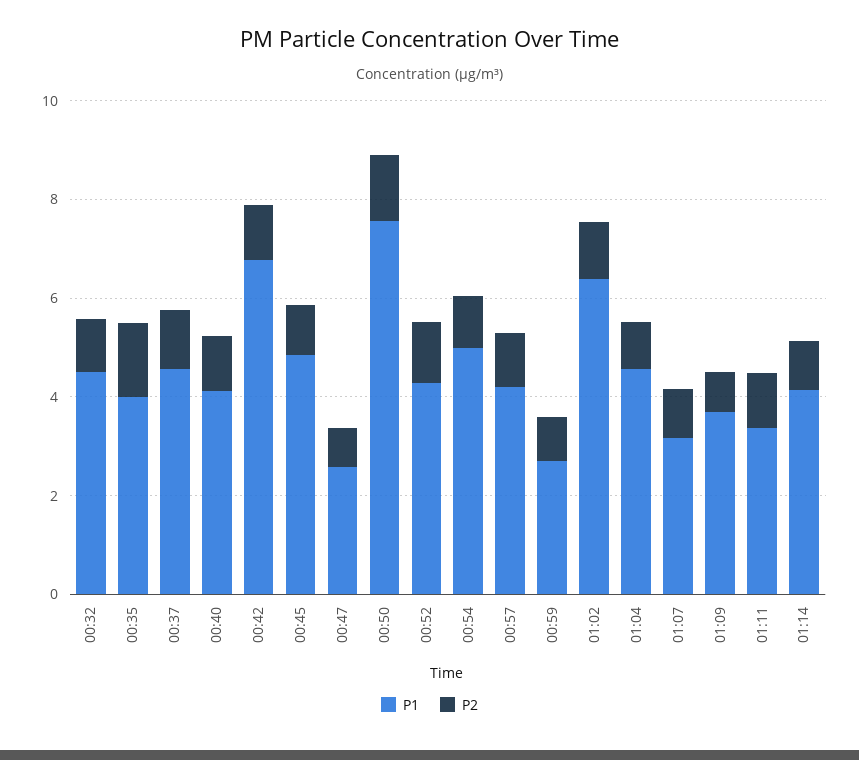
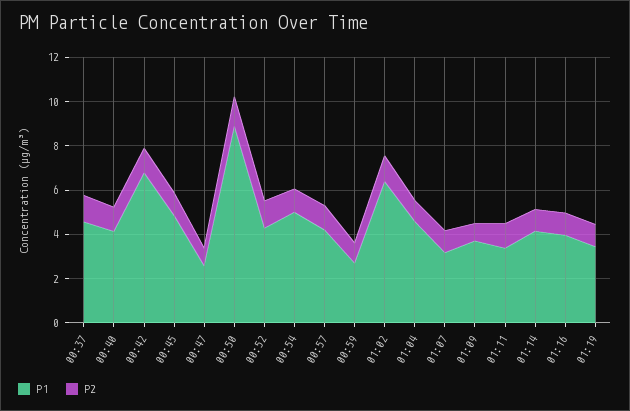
P1, 00:32: 4.5 -> none
P2, 00:32: 1 -> none
P1, 00:35: 4 -> none
P2, 00:35: 1.5 -> none
P1, 00:50: 7.5 -> 9
P1, 01:16: none -> 4
P2, 01:16: none -> 1
P1, 01:19: none -> 3.5
P2, 01:19: none -> 1

